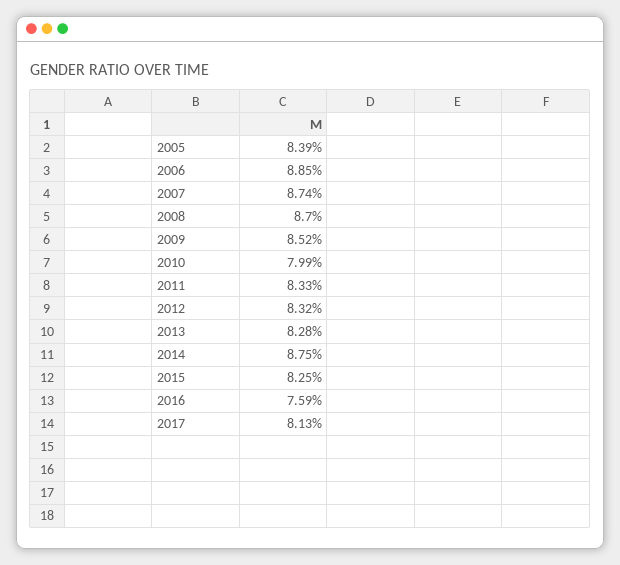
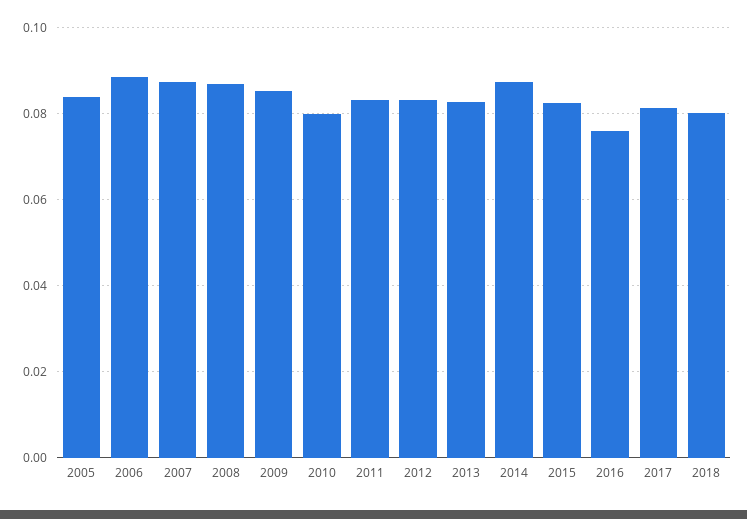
2018: none -> 0.08

